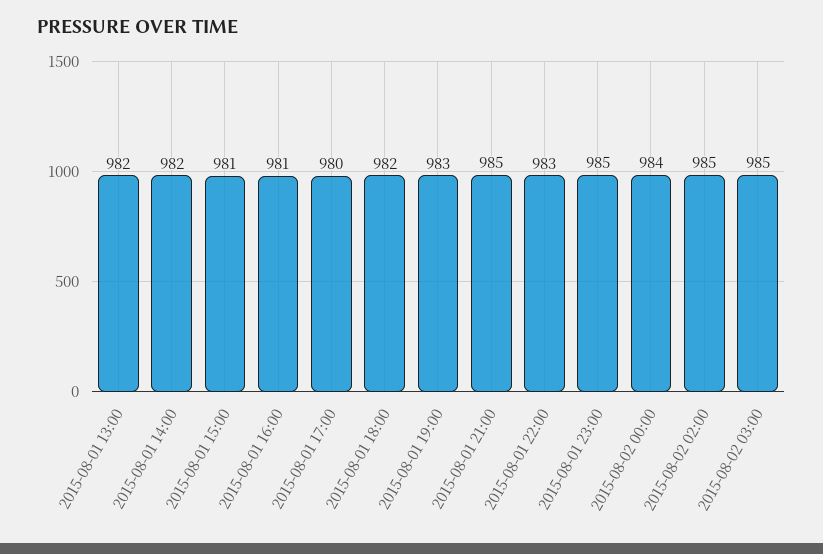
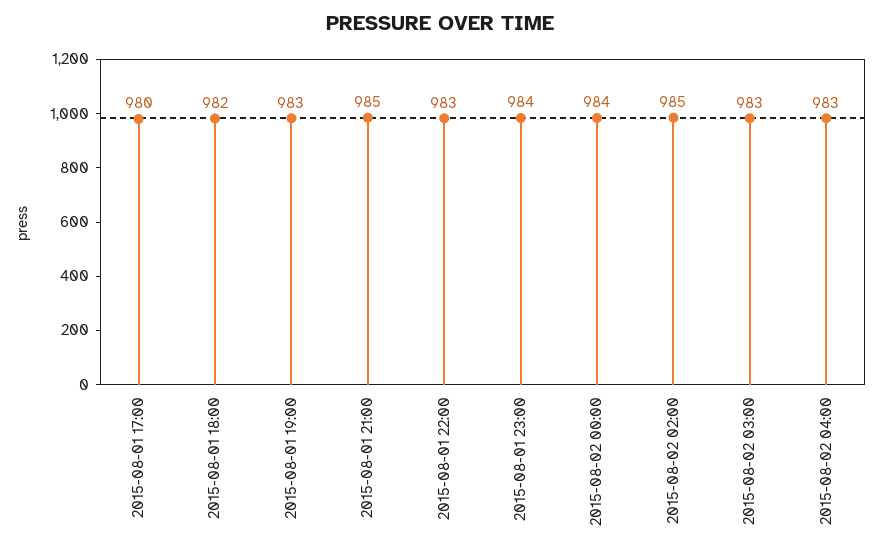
2015-08-01 13:00: 982 -> none
2015-08-01 14:00: 982 -> none
2015-08-01 15:00: 981 -> none
2015-08-01 16:00: 981 -> none
2015-08-01 23:00: 985 -> 984
2015-08-02 03:00: 985 -> 983
2015-08-02 04:00: none -> 983

